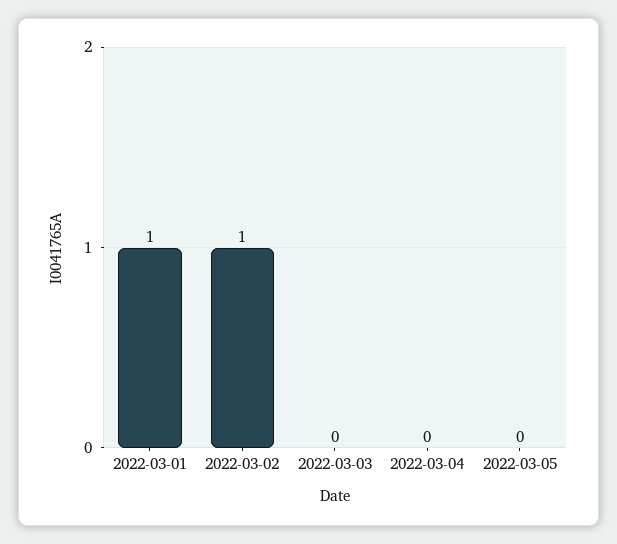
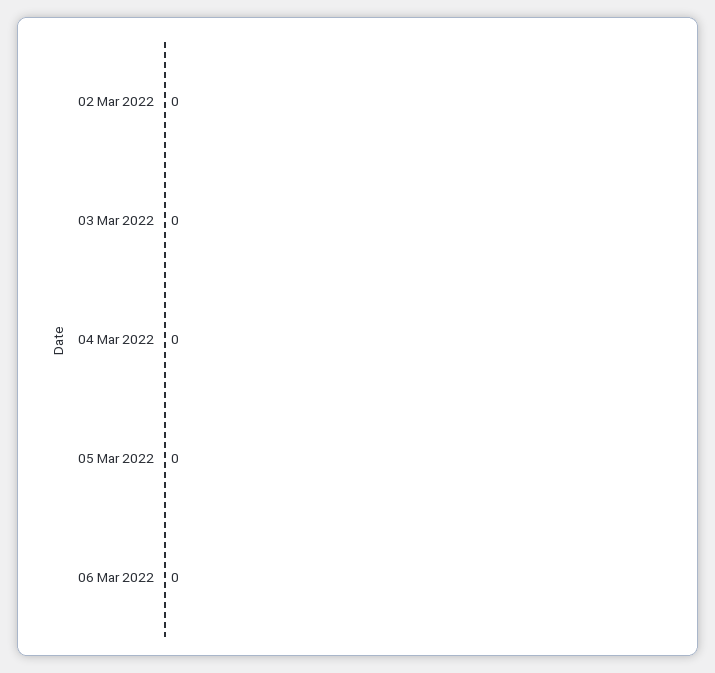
2022-03-01: 1 -> none
2022-03-02: 1 -> 0
06 Mar 2022: none -> 0

